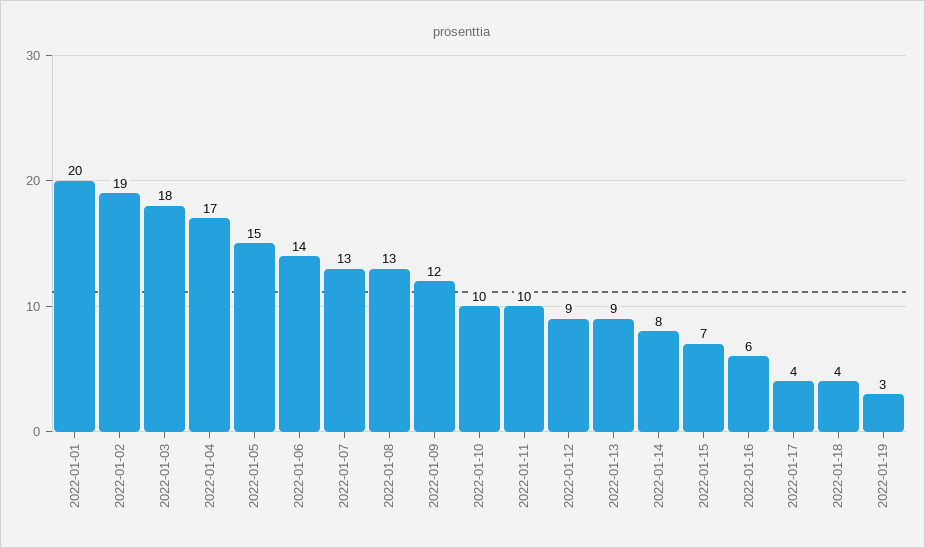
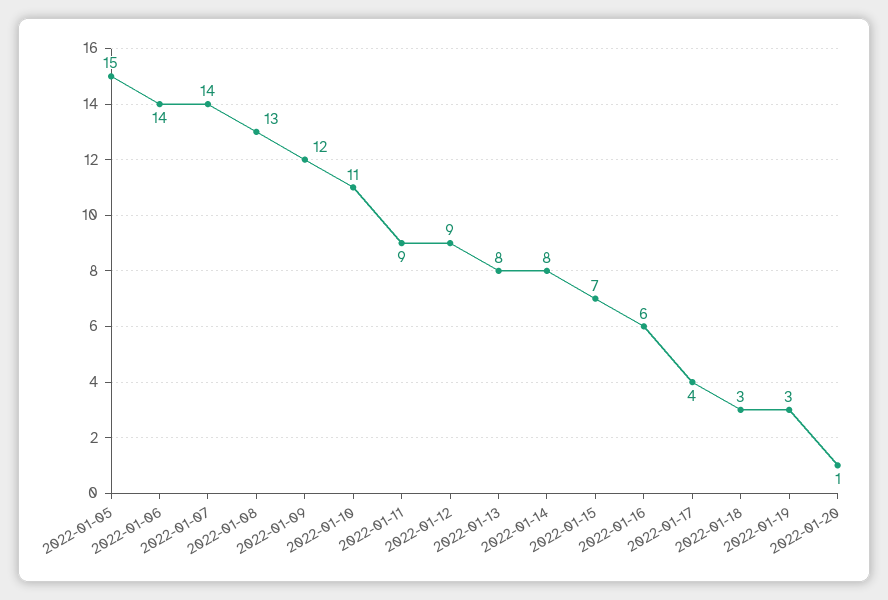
2022-01-01: 20 -> none
2022-01-02: 19 -> none
2022-01-03: 18 -> none
2022-01-04: 17 -> none
2022-01-07: 13 -> 14
2022-01-10: 10 -> 11
2022-01-11: 10 -> 9
2022-01-13: 9 -> 8
2022-01-18: 4 -> 3
2022-01-20: none -> 1

